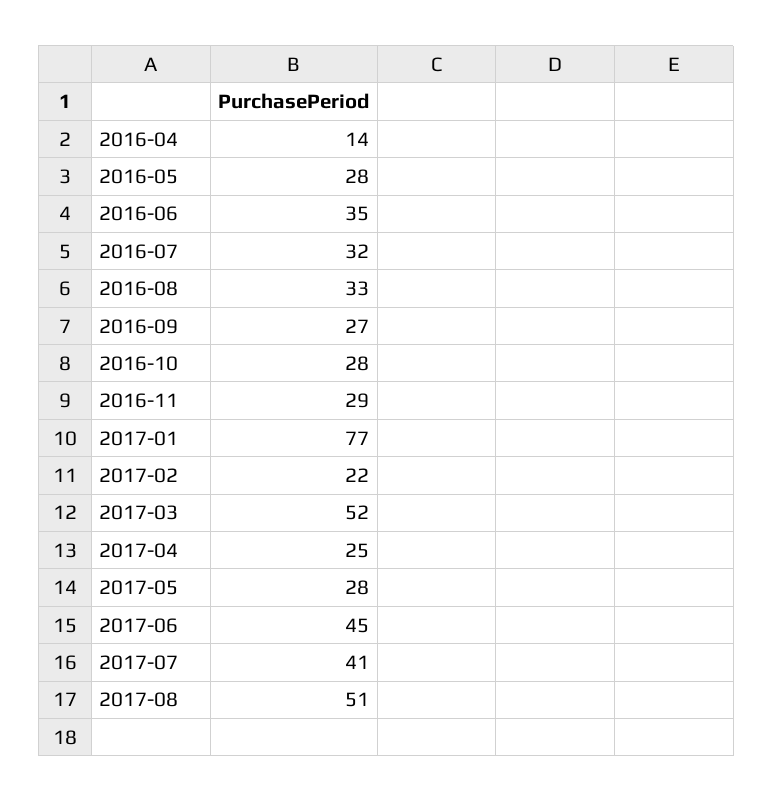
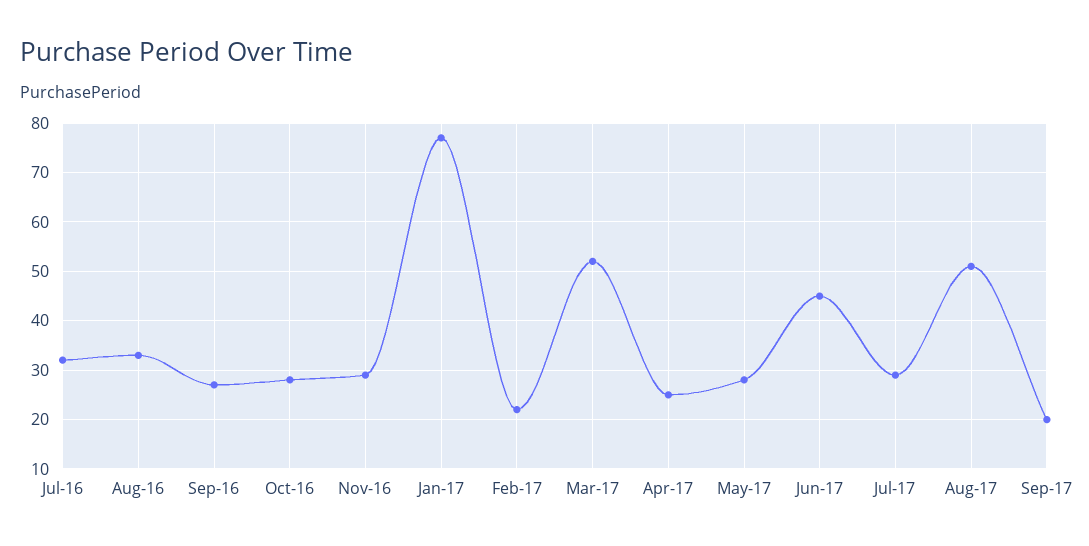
2016-04: 14 -> none
2016-05: 28 -> none
2016-06: 35 -> none
2017-07: 41 -> 30
Sep-17: none -> 20

